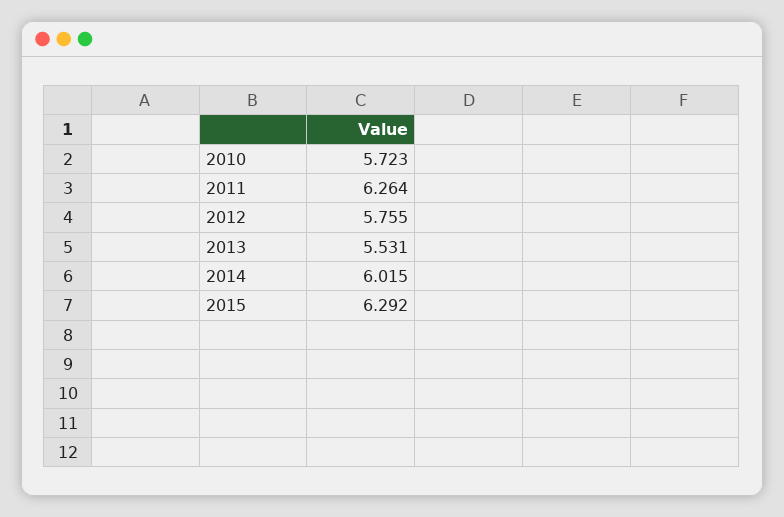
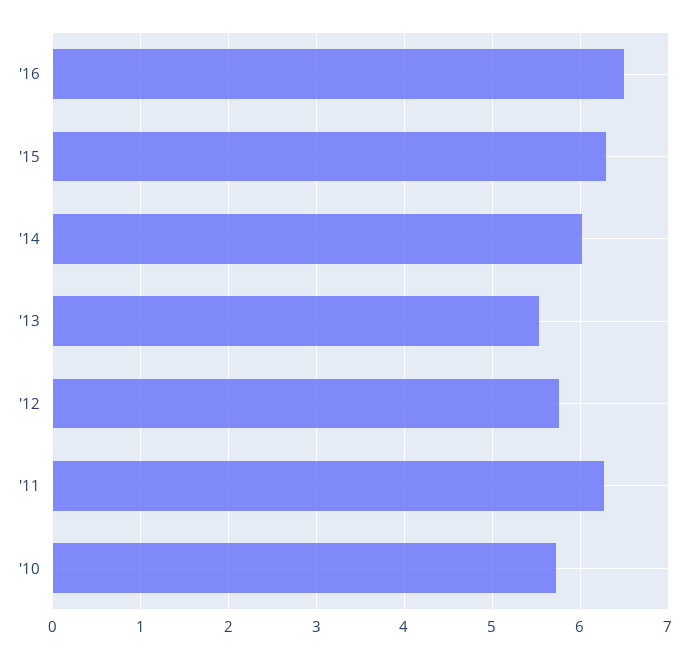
'16: none -> 6.5

